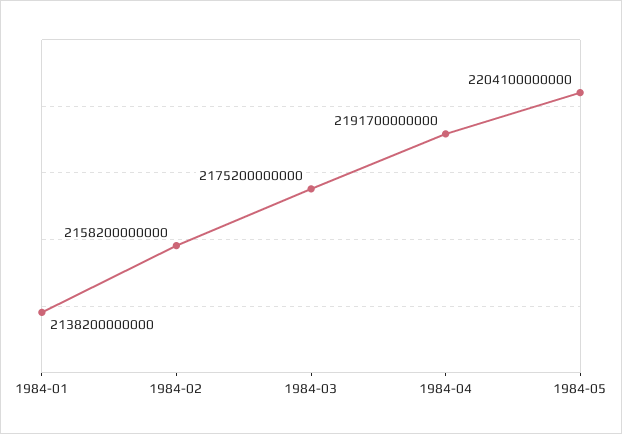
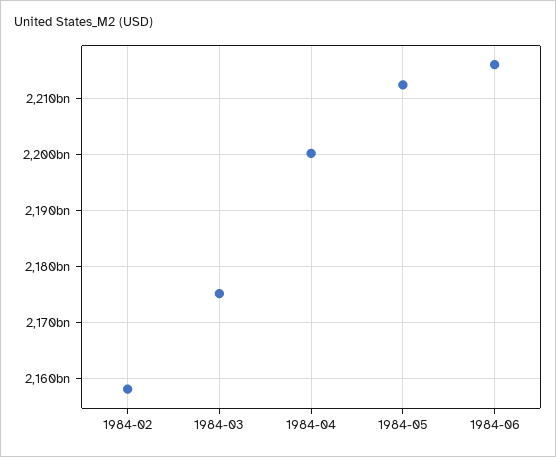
1984-01: 2138200000000 -> none
1984-04: 2191700000000 -> 2200000000000
1984-05: 2204100000000 -> 2212000000000
1984-06: none -> 2216000000000

